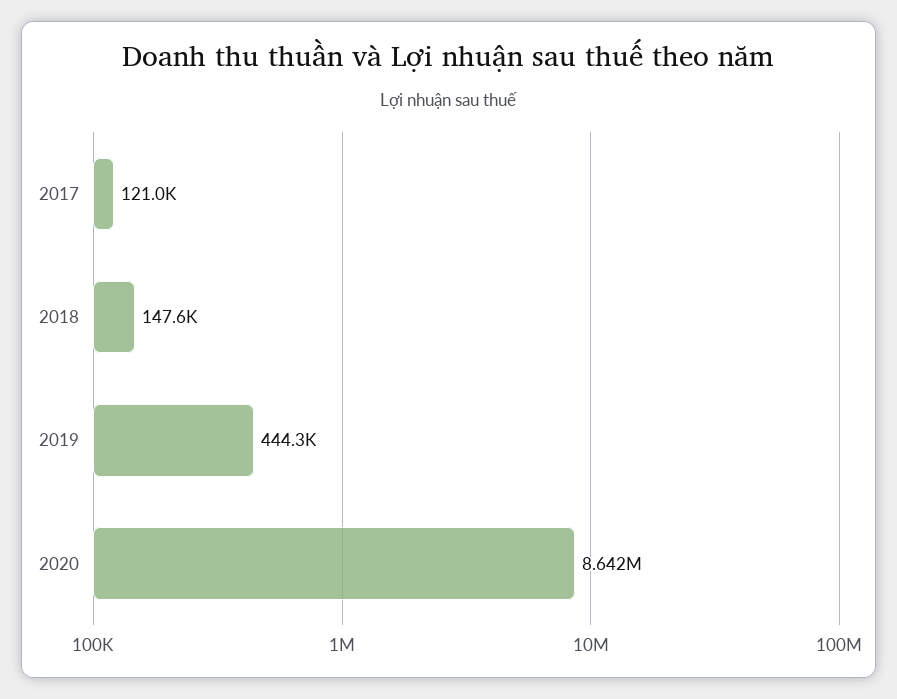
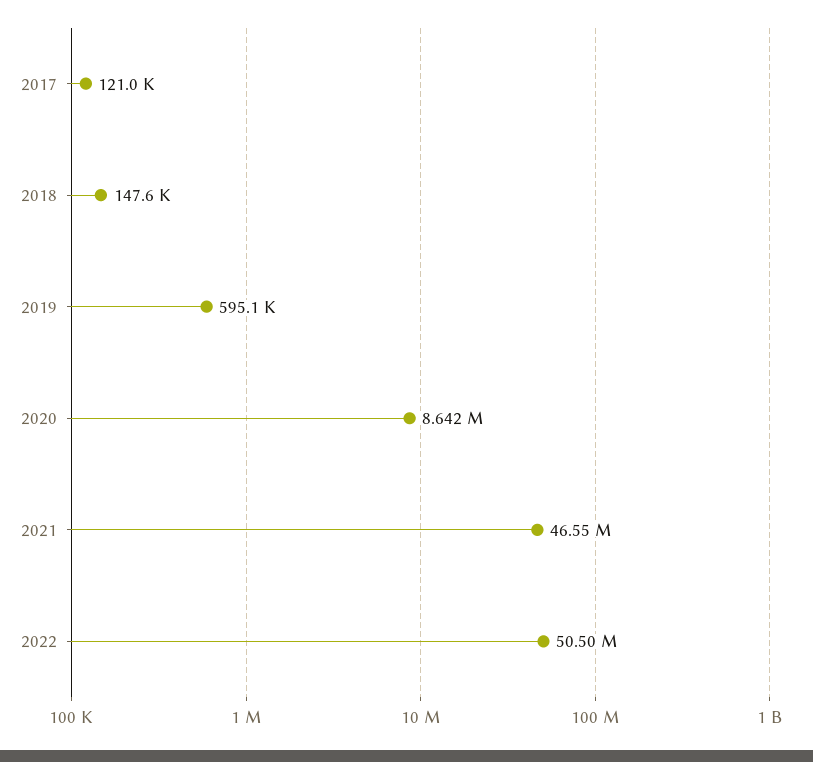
2019: 444300 -> 595100
2021: none -> 46550000
2022: none -> 50500000

